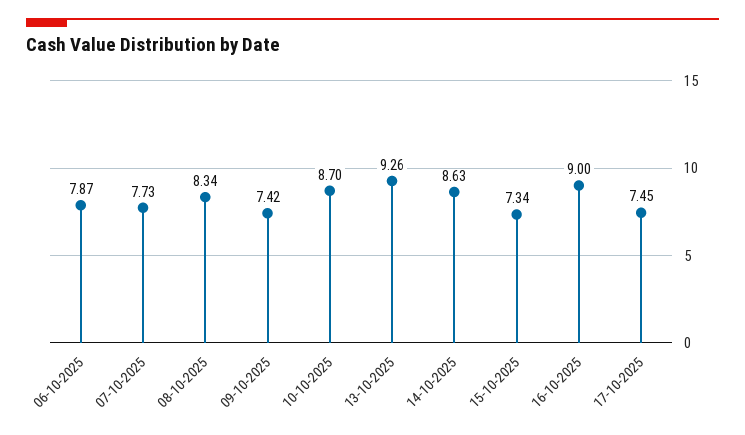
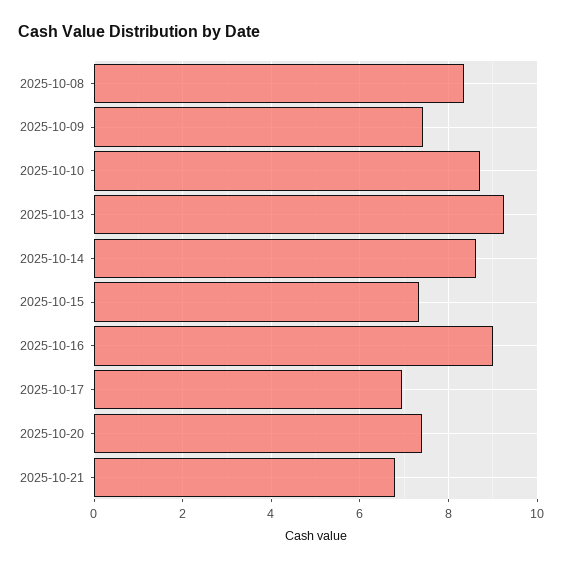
06-10-2025: 7.87 -> none
07-10-2025: 7.73 -> none
17-10-2025: 7.45 -> 7
2025-10-20: none -> 7.4
2025-10-21: none -> 6.8

